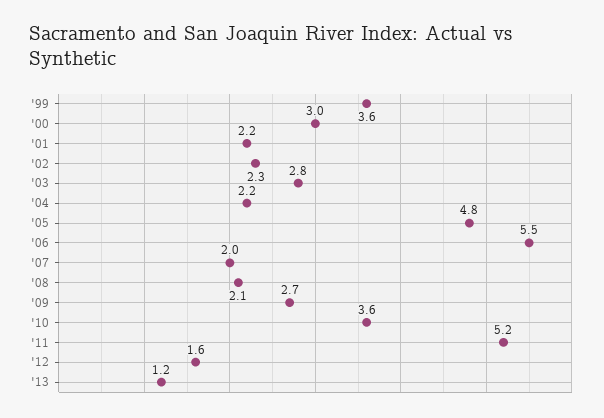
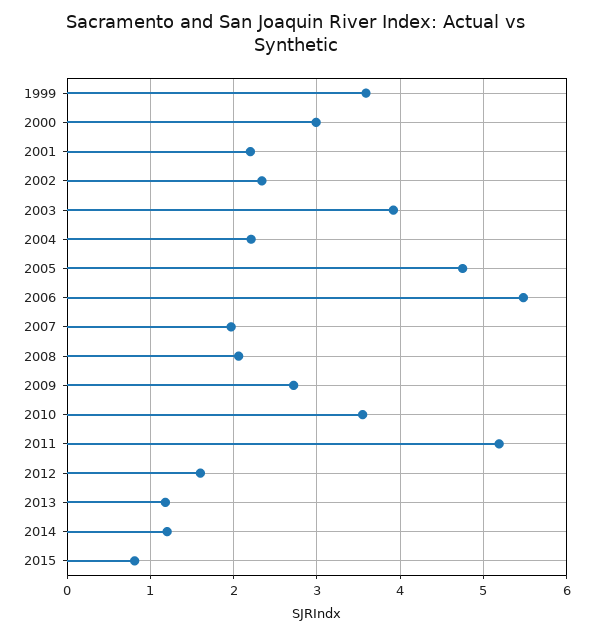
'03: 2.8 -> 3.9
2014: none -> 1.2
2015: none -> 0.8

